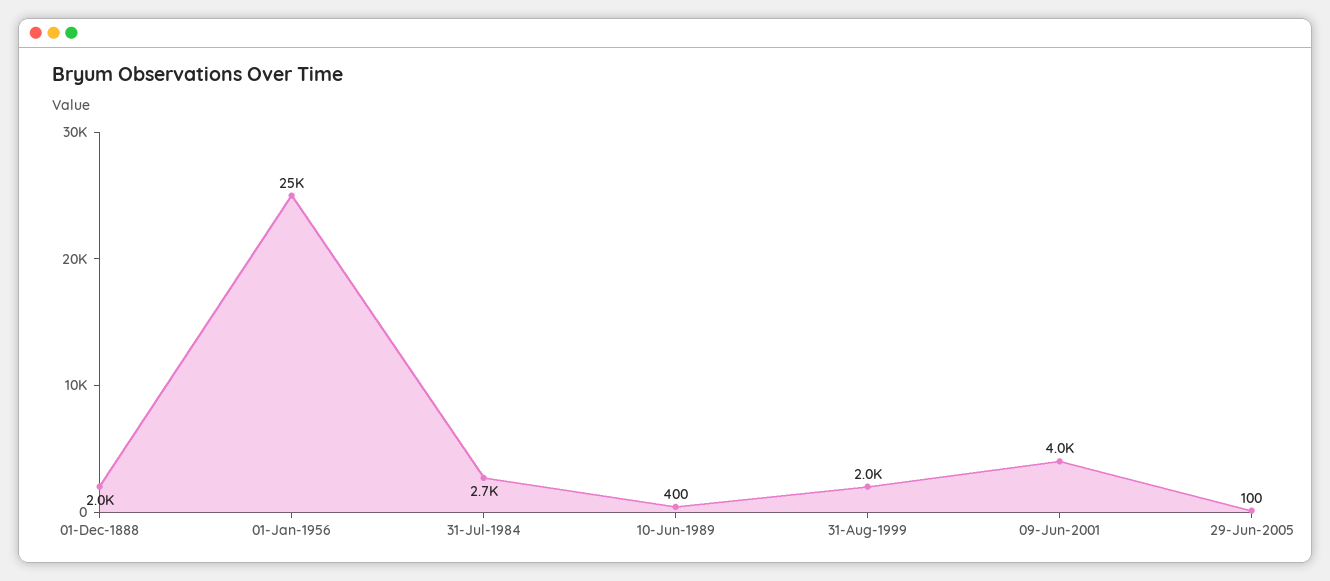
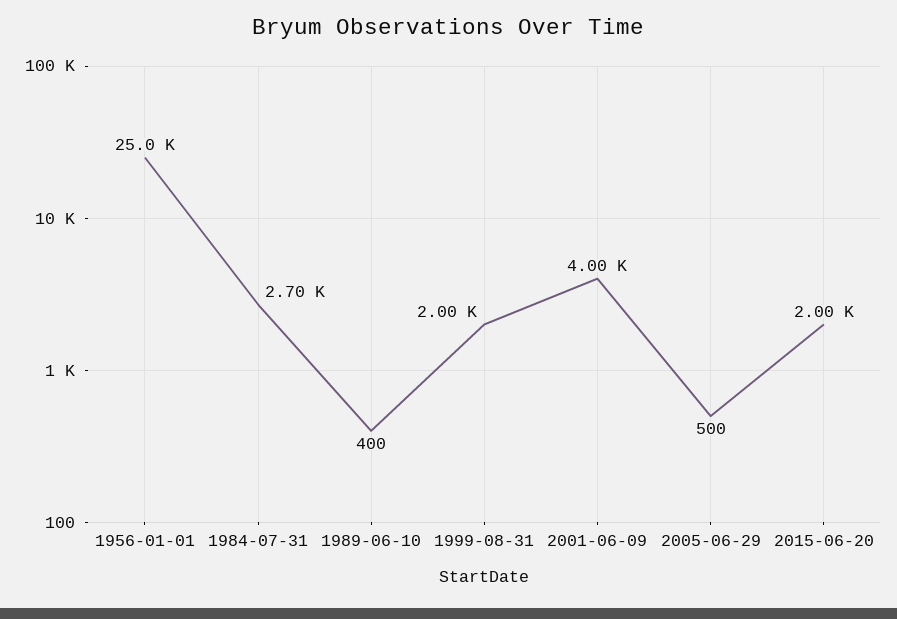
01-Dec-1888: 2000 -> none
29-Jun-2005: 100 -> 500
2015-06-20: none -> 2000

